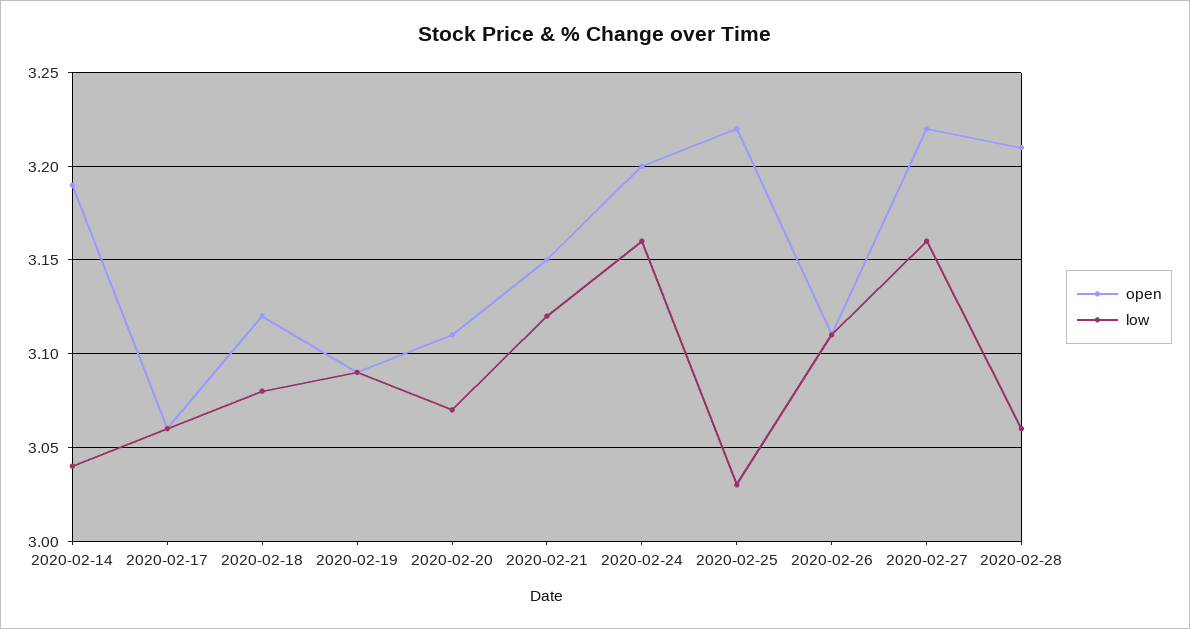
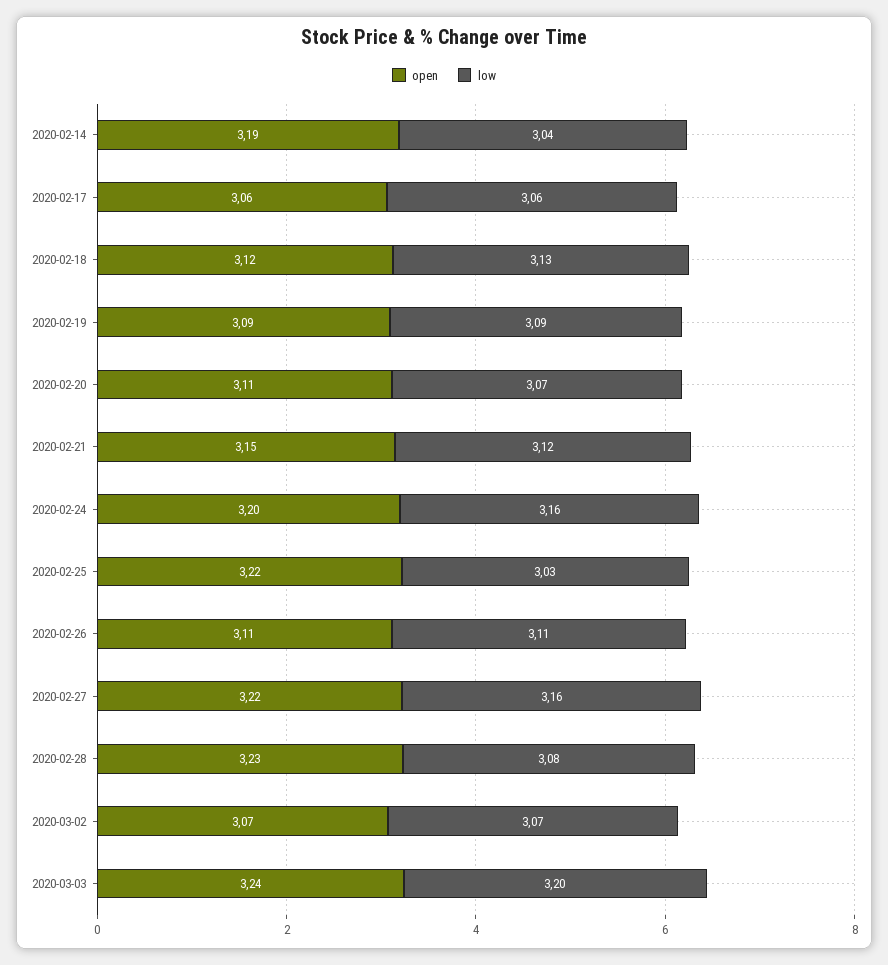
low, 2020-02-18: 3.08 -> 3.13
open, 2020-02-28: 3.21 -> 3.23
low, 2020-02-28: 3.06 -> 3.08
open, 2020-03-02: none -> 3.07
low, 2020-03-02: none -> 3.07
open, 2020-03-03: none -> 3.24
low, 2020-03-03: none -> 3.2

